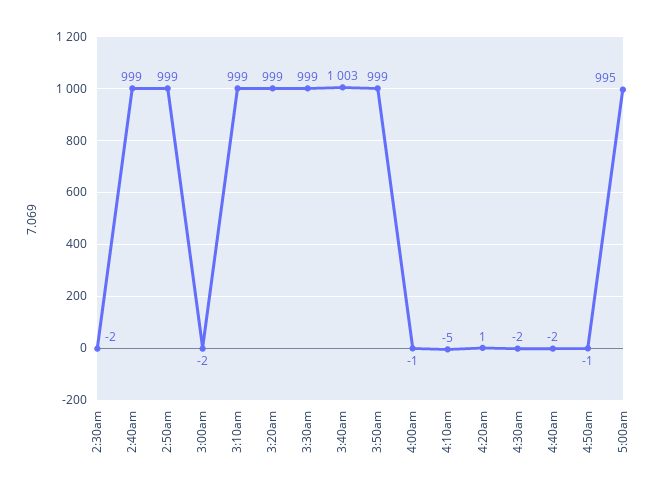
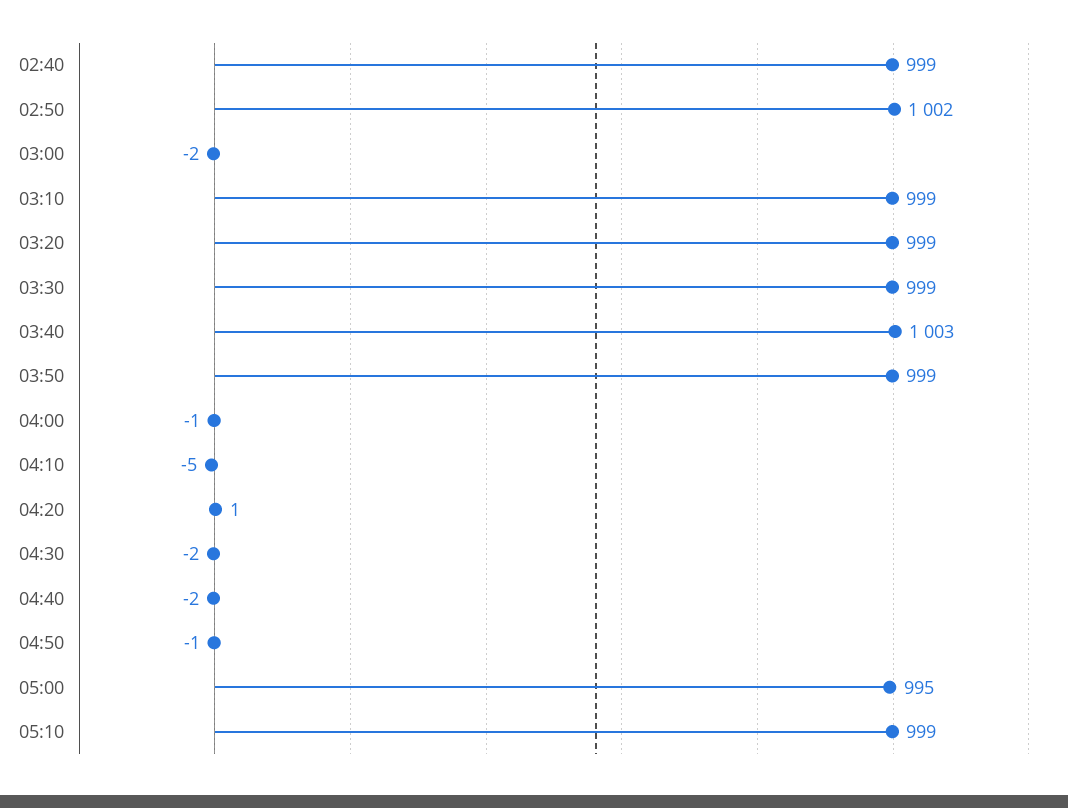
2:30am: -2 -> none
2:50am: 999 -> 1002
05:10: none -> 999

